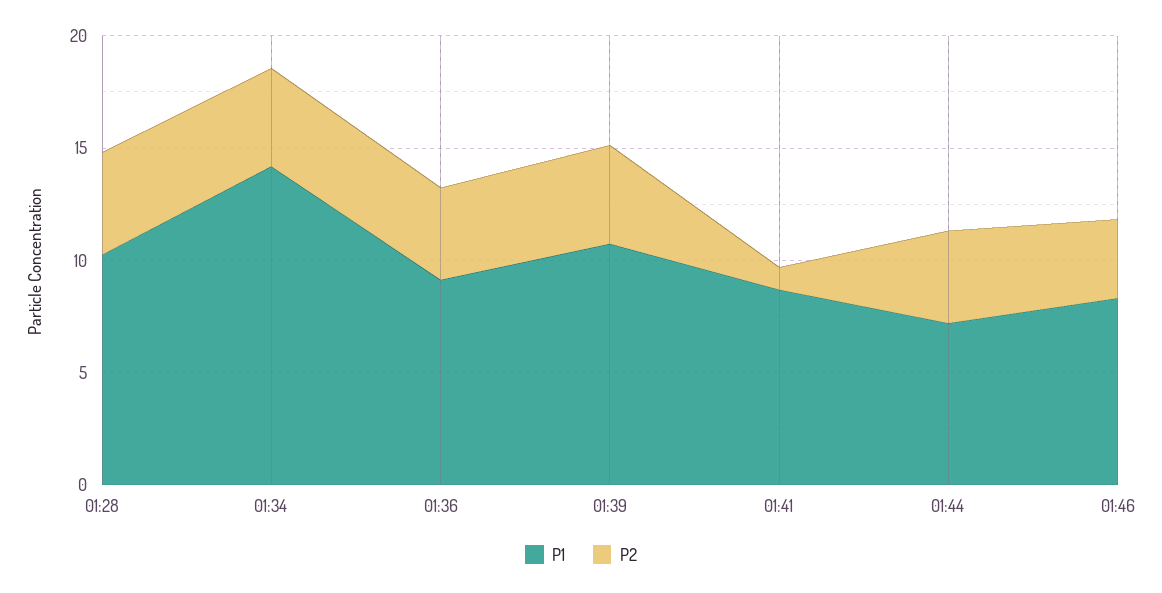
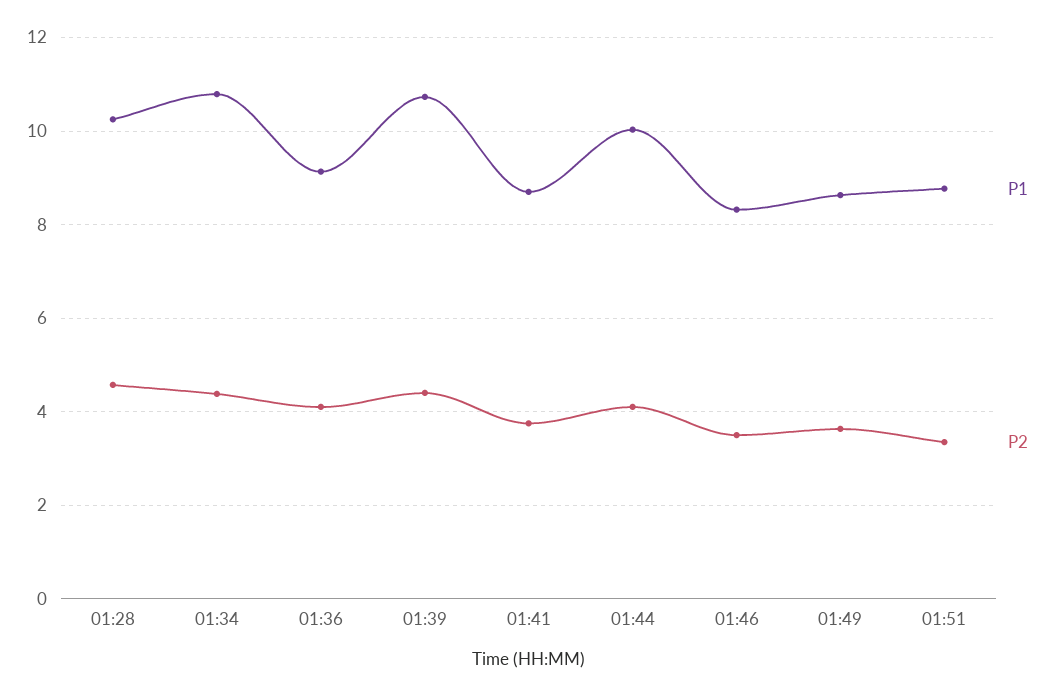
P1, 01:34: 14 -> 10.8
P2, 01:41: 1 -> 3.8
P1, 01:44: 7 -> 10
P1, 01:49: none -> 8.6
P2, 01:49: none -> 3.6
P1, 01:51: none -> 8.8
P2, 01:51: none -> 3.4

